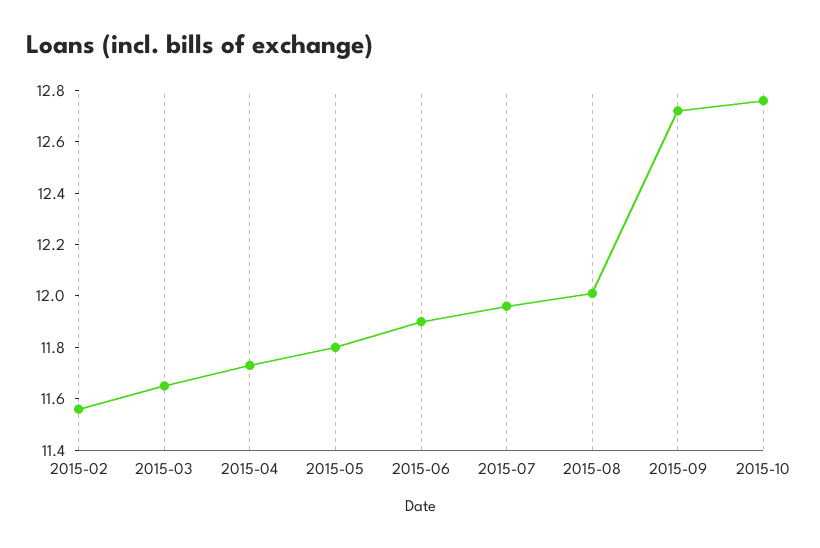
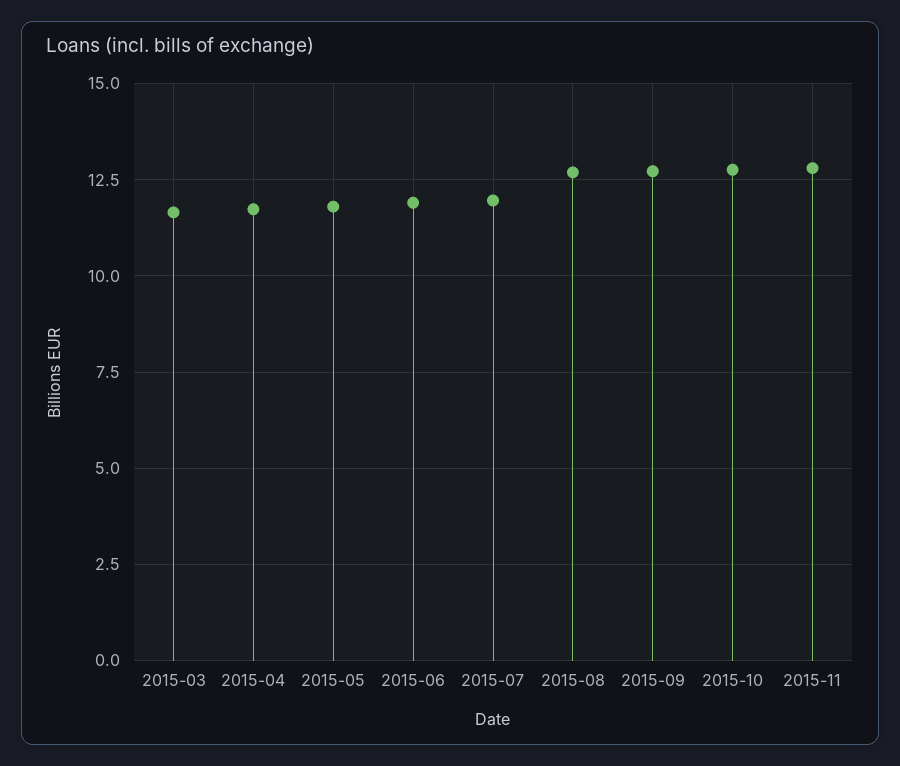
2015-02: 11.55 -> none
2015-08: 12 -> 12.75
2015-11: none -> 12.75

